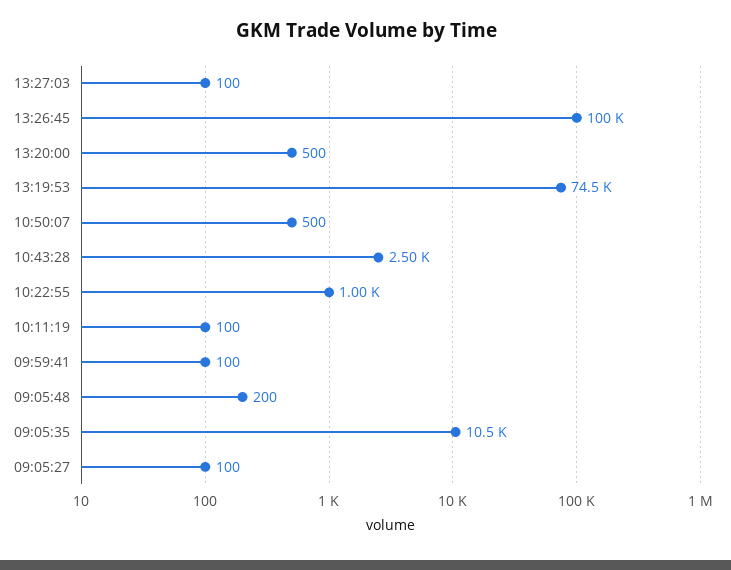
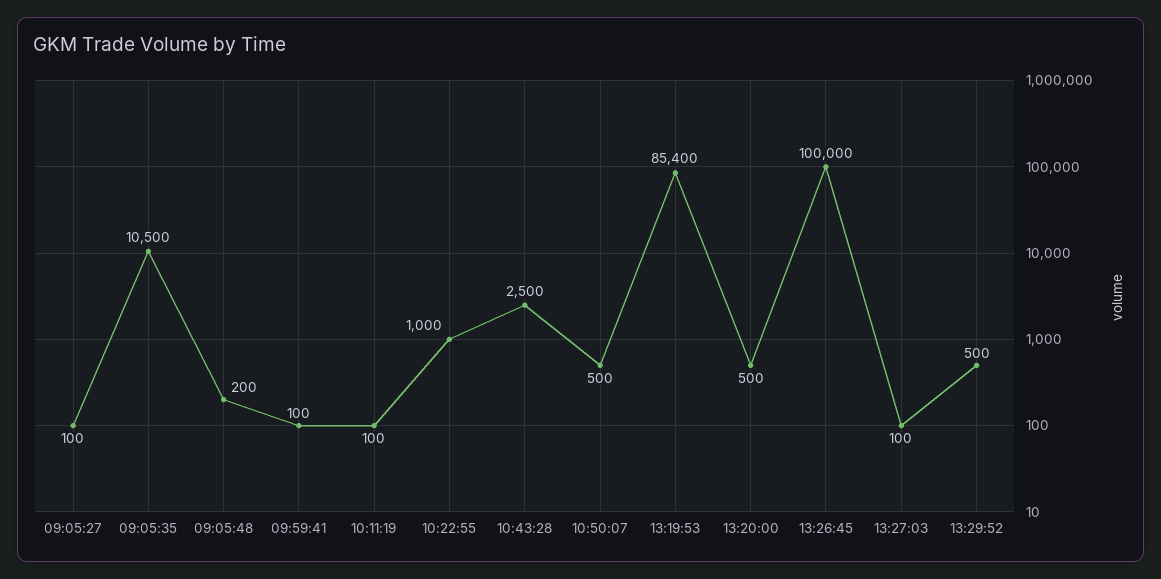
13:19:53: 74500 -> 85400
13:29:52: none -> 500

